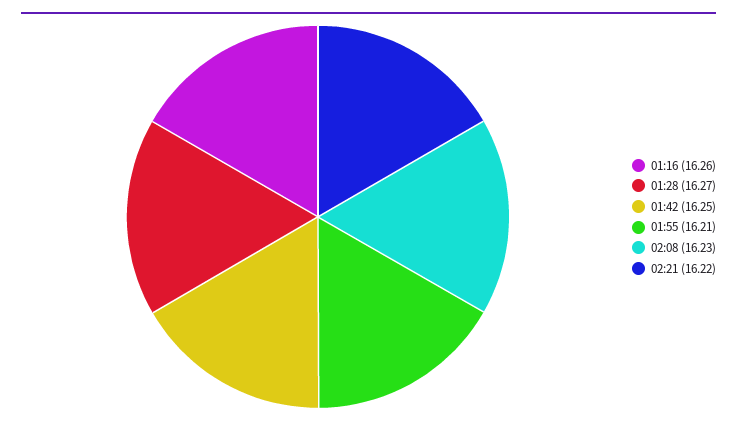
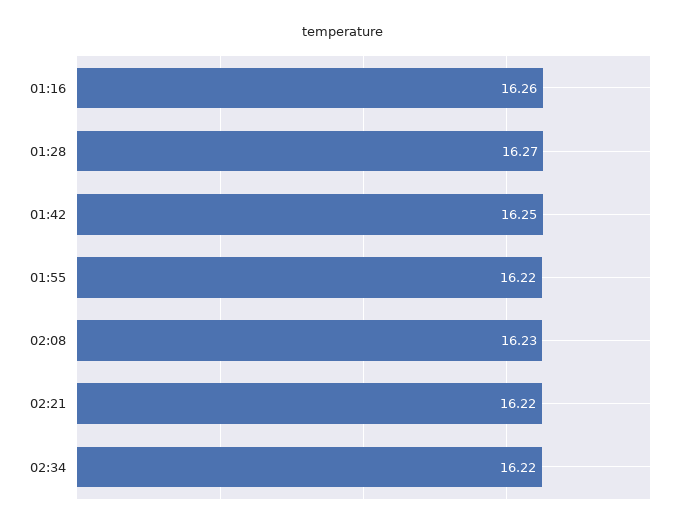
01:55: 16.21 -> 16.22
02:34: none -> 16.22

